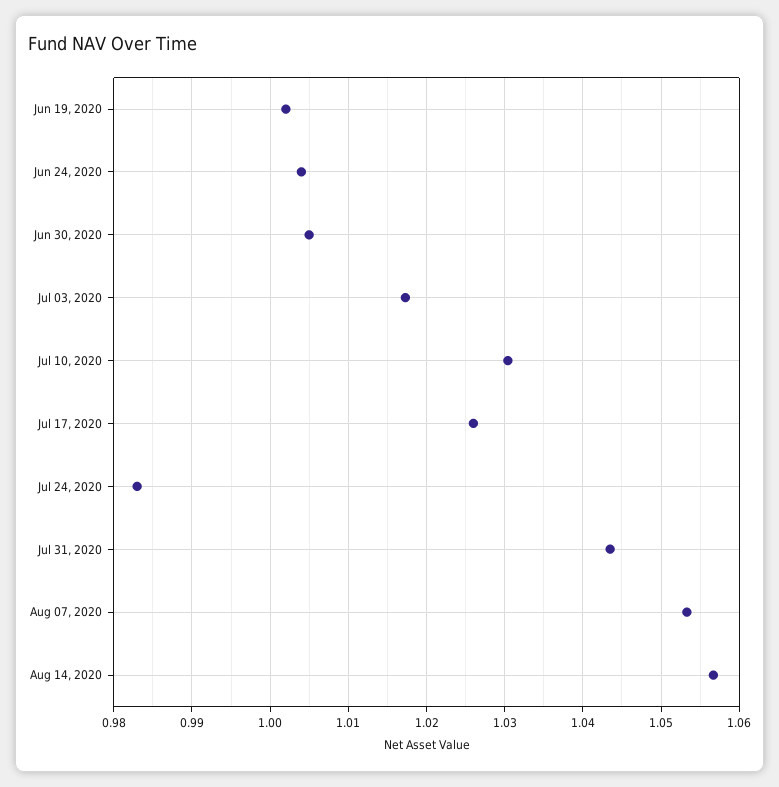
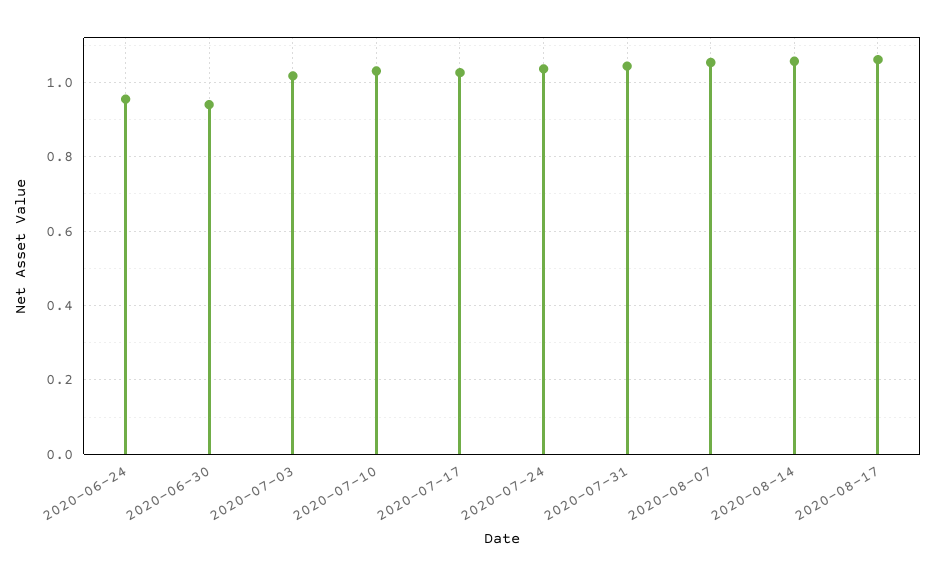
Jun 19, 2020: 1.002 -> none
Jun 24, 2020: 1.004 -> 0.96
Jun 30, 2020: 1.005 -> 0.94
Jul 24, 2020: 0.983 -> 1.04
2020-08-17: none -> 1.06

